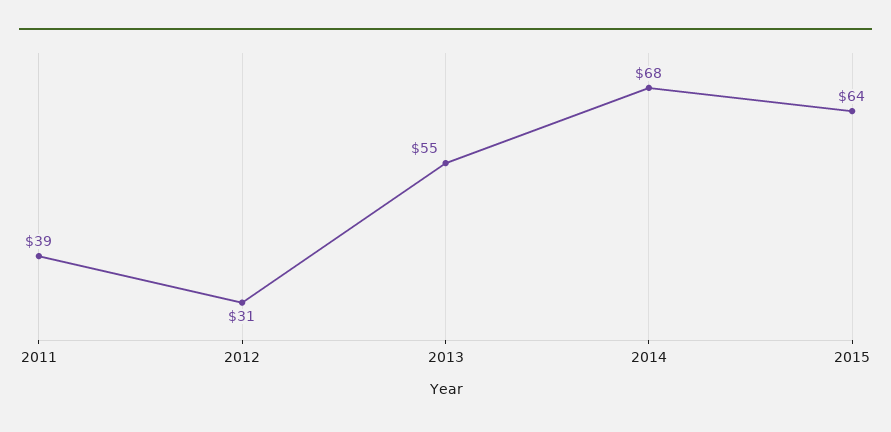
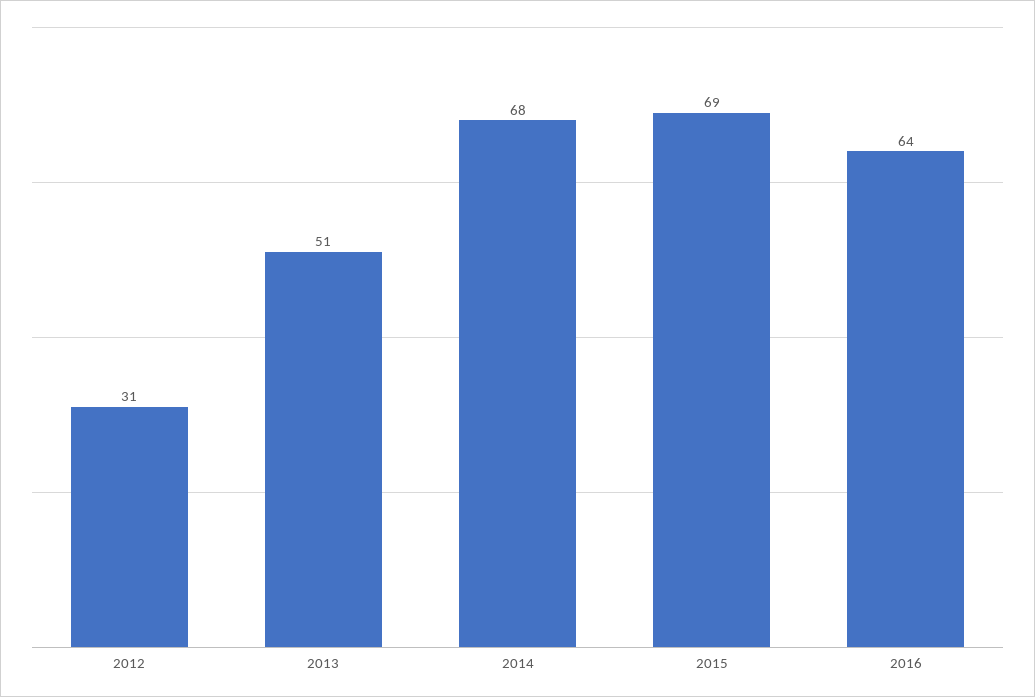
2011: 39 -> none
2013: 55 -> 51
2015: 64 -> 69
2016: none -> 64

